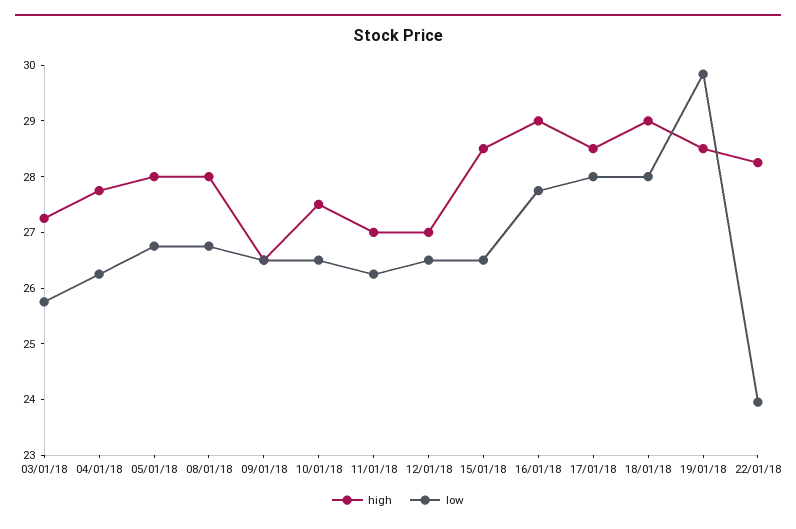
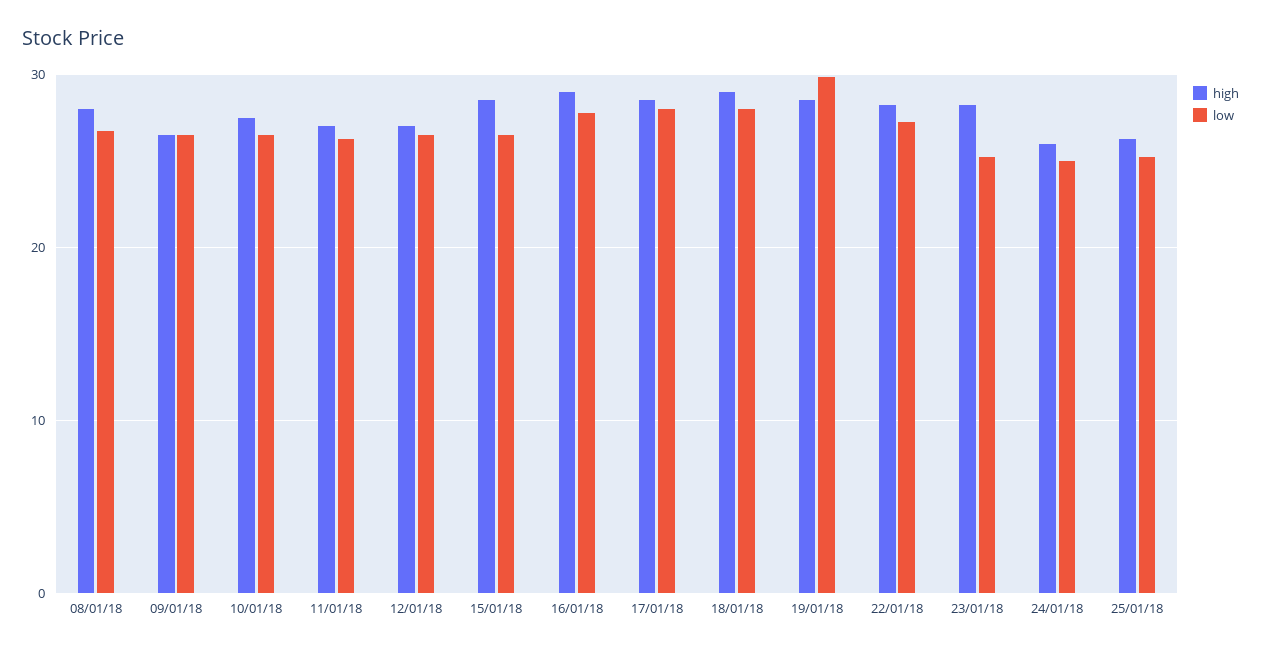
high, 03/01/18: 27.2 -> none
low, 03/01/18: 25.8 -> none
high, 04/01/18: 27.8 -> none
low, 04/01/18: 26.2 -> none
high, 05/01/18: 28 -> none
low, 05/01/18: 26.8 -> none
low, 22/01/18: 24 -> 27
high, 23/01/18: none -> 28
low, 23/01/18: none -> 25
high, 24/01/18: none -> 26
low, 24/01/18: none -> 25
high, 25/01/18: none -> 26
low, 25/01/18: none -> 25

